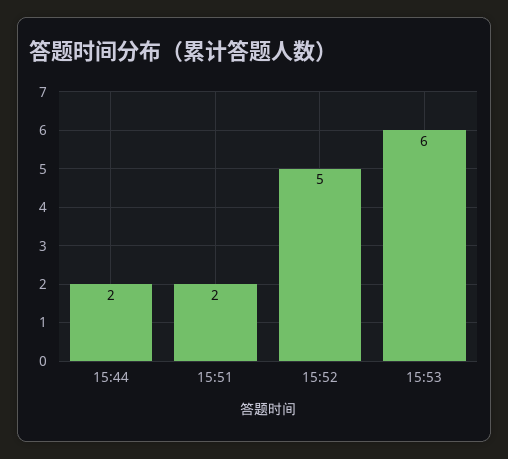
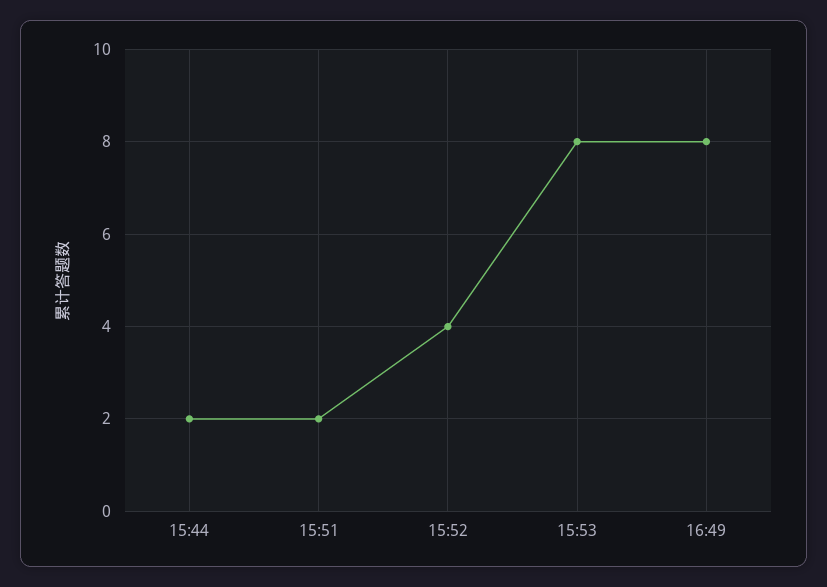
15:52: 5 -> 4
15:53: 6 -> 8
16:49: none -> 8

